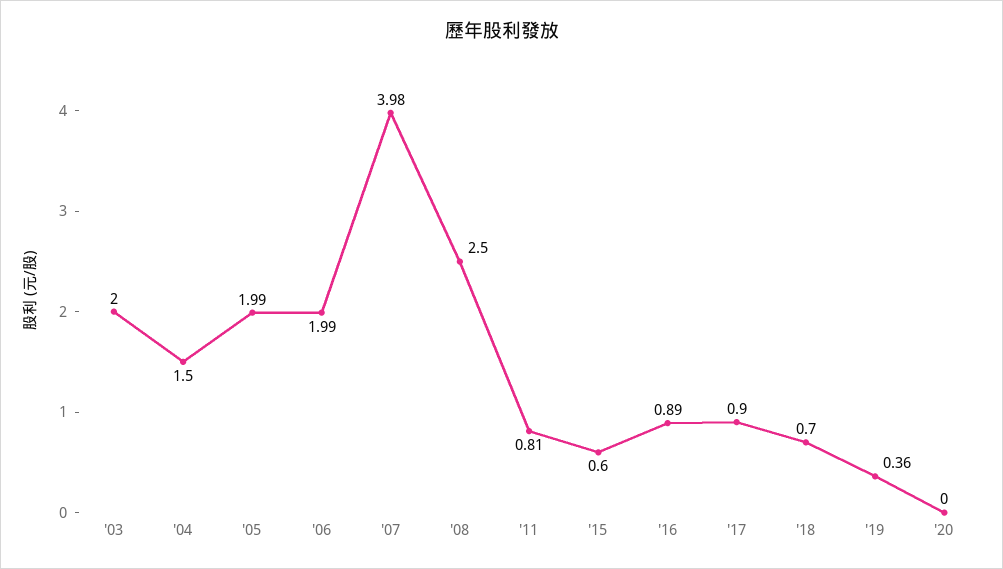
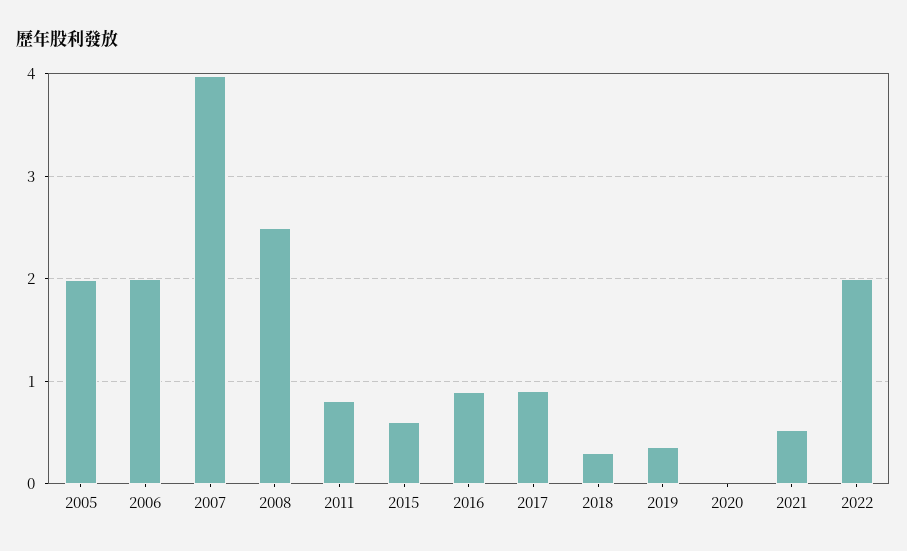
'03: 2 -> none
'04: 1.5 -> none
'18: 0.7 -> 0.3
2021: none -> 0.5
2022: none -> 2

